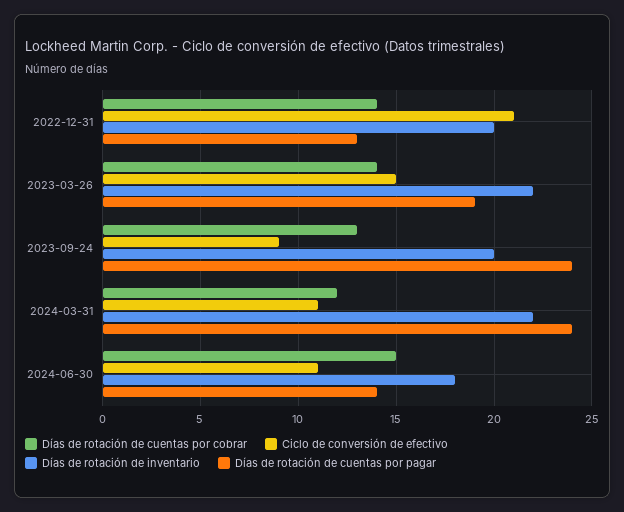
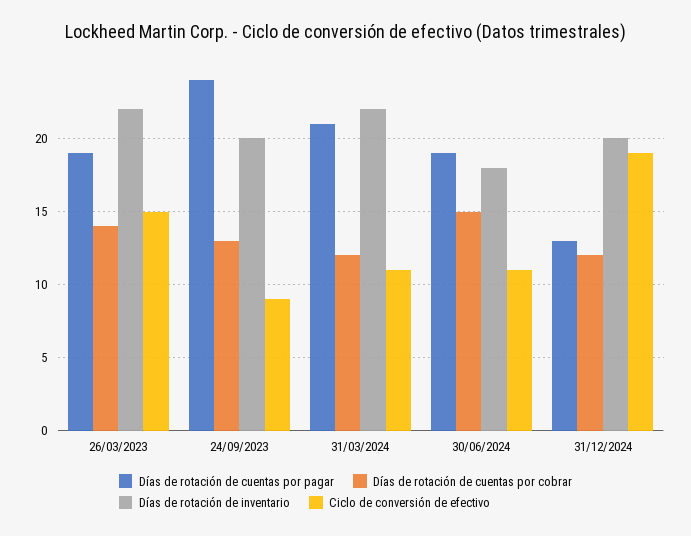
Días de rotación de cuentas por cobrar, 2022-12-31: 14 -> none
Ciclo de conversión de efectivo, 2022-12-31: 21 -> none
Días de rotación de inventario, 2022-12-31: 20 -> none
Días de rotación de cuentas por pagar, 2022-12-31: 13 -> none
Días de rotación de cuentas por pagar, 2024-03-31: 24 -> 21
Días de rotación de cuentas por pagar, 2024-06-30: 14 -> 19
Días de rotación de cuentas por pagar, 31/12/2024: none -> 13
Días de rotación de cuentas por cobrar, 31/12/2024: none -> 12
Días de rotación de inventario, 31/12/2024: none -> 20
Ciclo de conversión de efectivo, 31/12/2024: none -> 19

